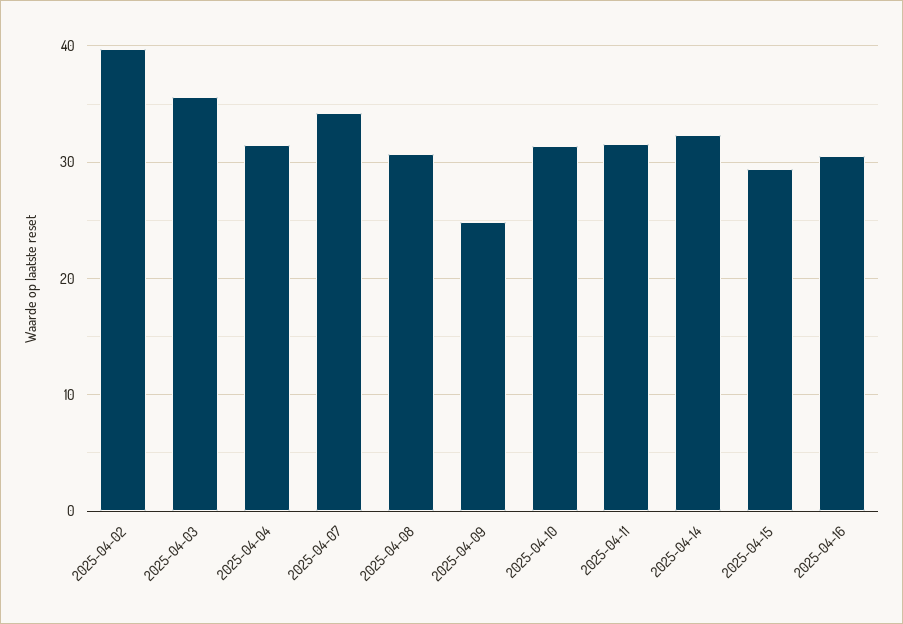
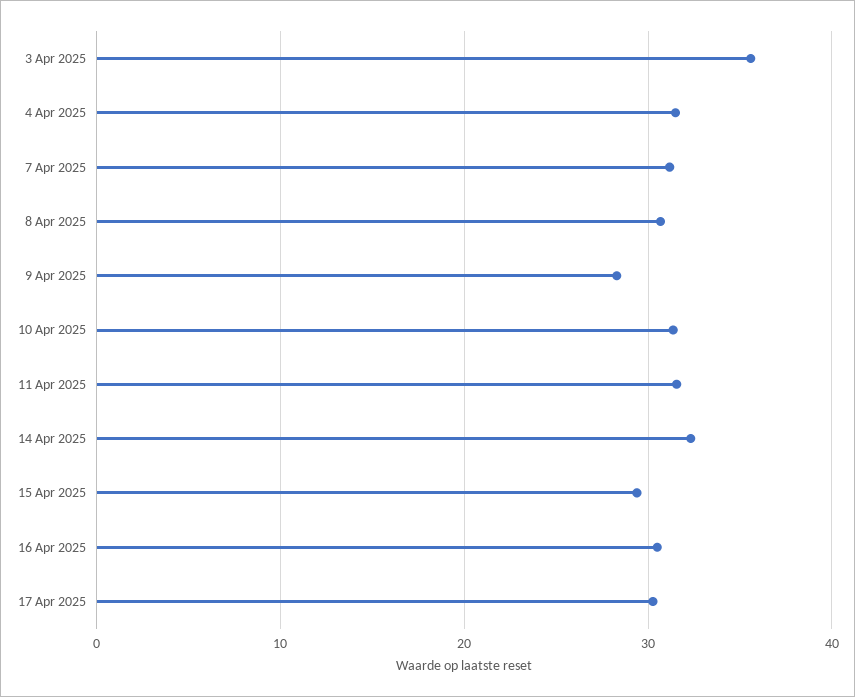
2025-04-02: 40 -> none
2025-04-07: 34 -> 31
2025-04-09: 25 -> 28
17 Apr 2025: none -> 30

